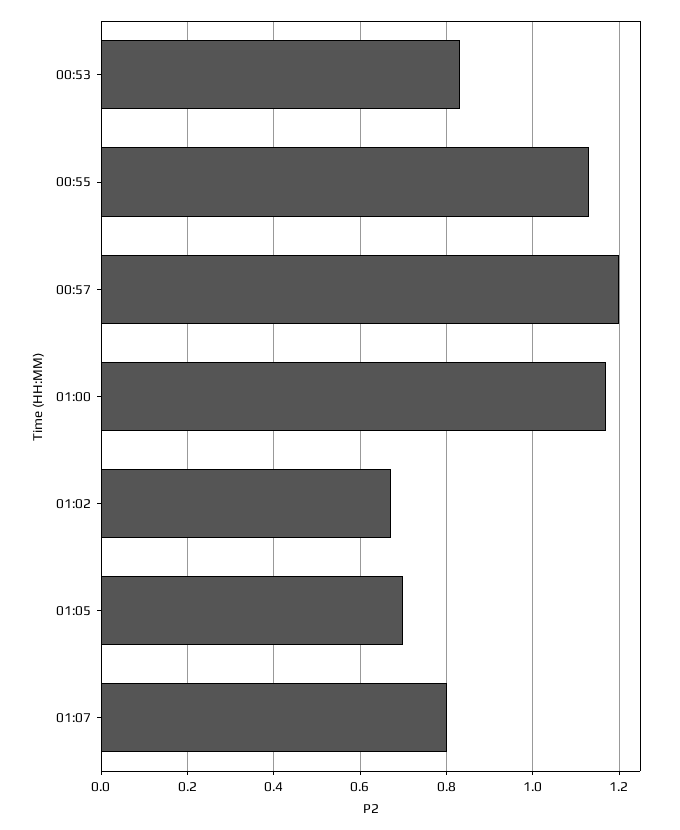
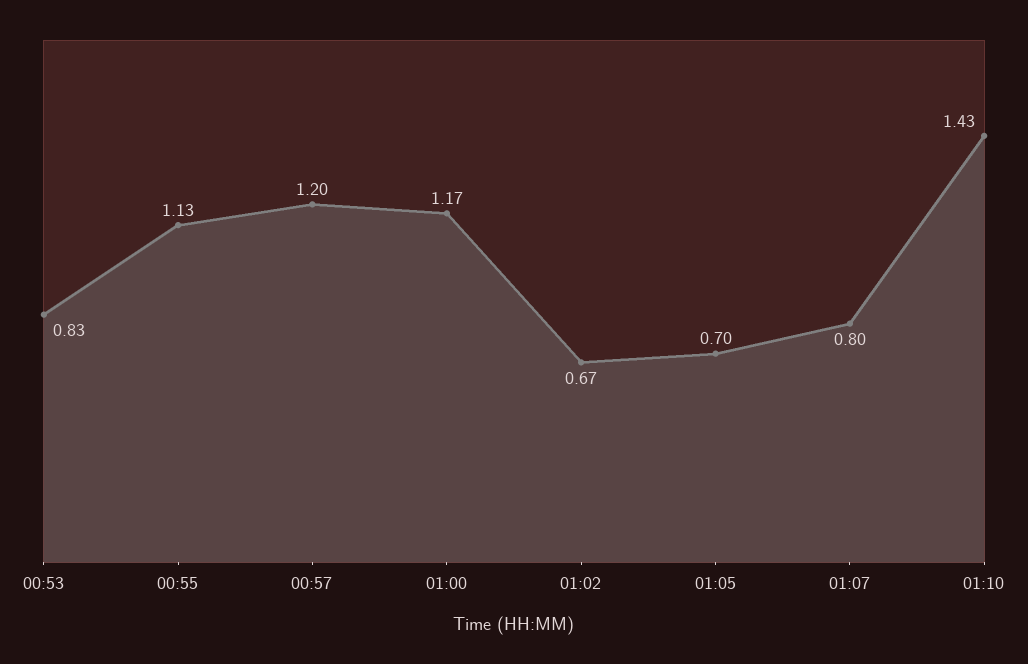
01:10: none -> 1.43

